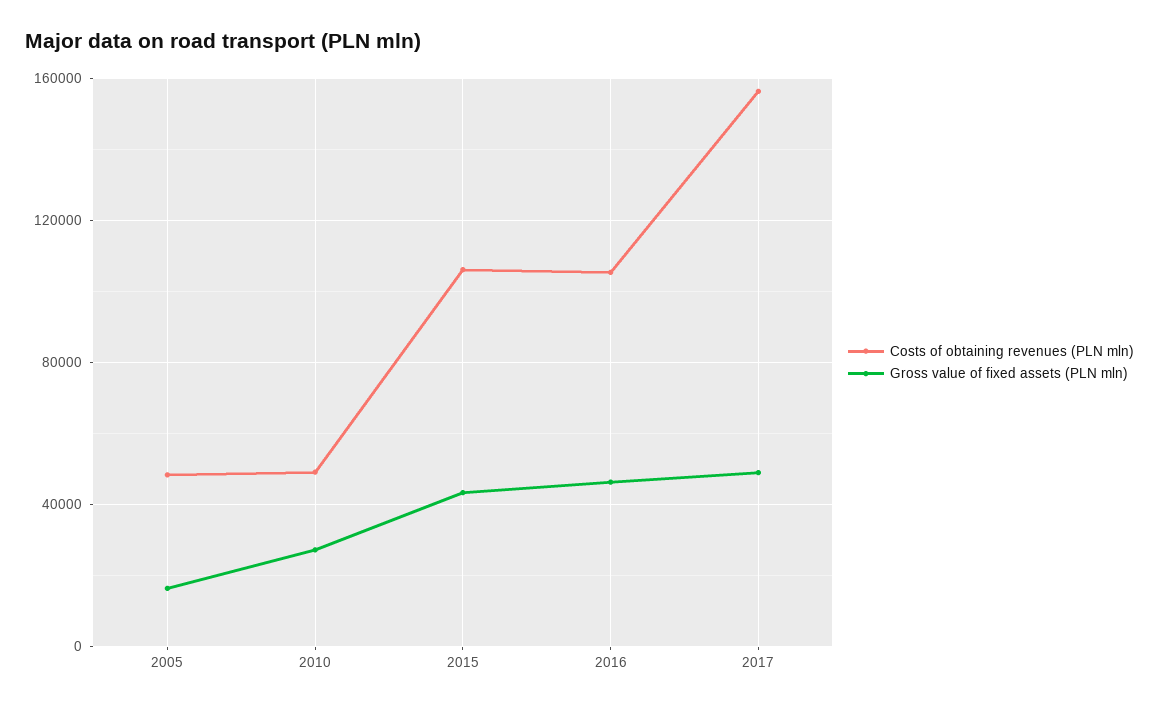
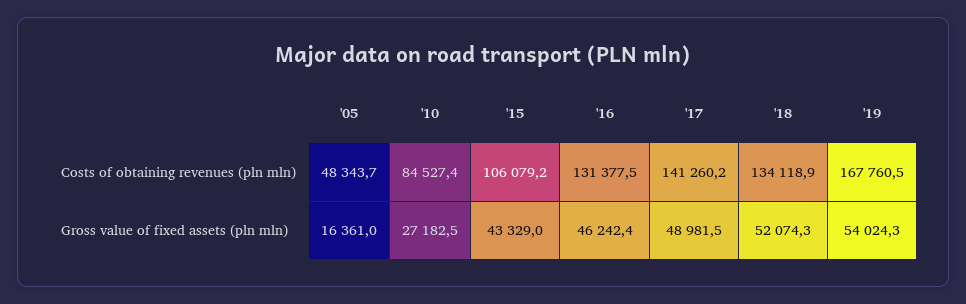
Costs of obtaining revenues (PLN mln), 2010: 50000 -> 84527.4
Costs of obtaining revenues (PLN mln), 2016: 105000 -> 131377.5
Costs of obtaining revenues (PLN mln), 2017: 155000 -> 141260.2
Costs of obtaining revenues (PLN mln), '18: none -> 134118.9
Costs of obtaining revenues (PLN mln), '19: none -> 167760.5
Gross value of fixed assets (PLN mln), '18: none -> 52074.3
Gross value of fixed assets (PLN mln), '19: none -> 54024.3

